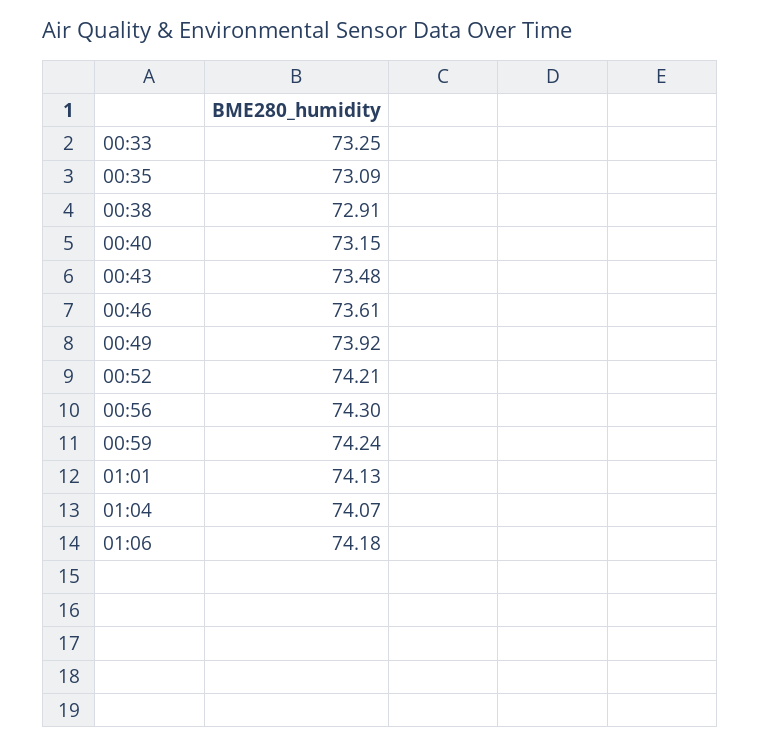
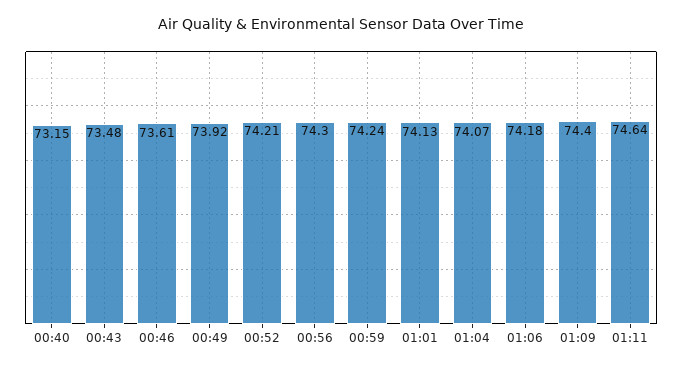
00:33: 73.25 -> none
00:35: 73.09 -> none
00:38: 72.91 -> none
01:09: none -> 74.4
01:11: none -> 74.64

